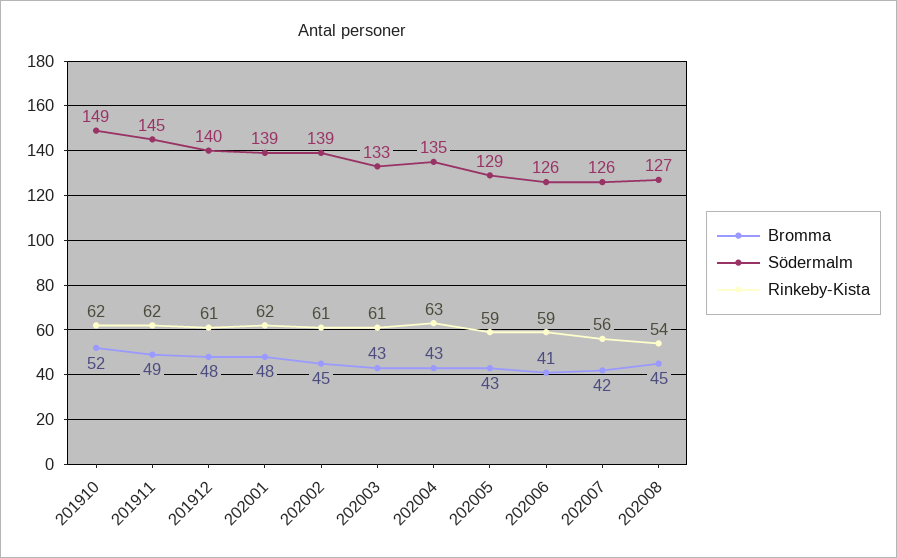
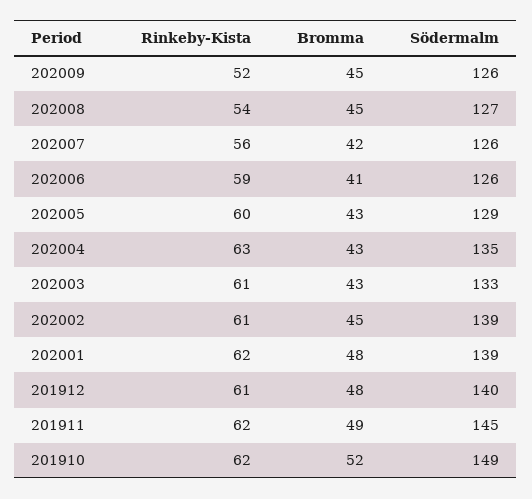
Rinkeby-Kista, 202005: 59 -> 60
Rinkeby-Kista, 202009: none -> 52
Bromma, 202009: none -> 45
Södermalm, 202009: none -> 126

